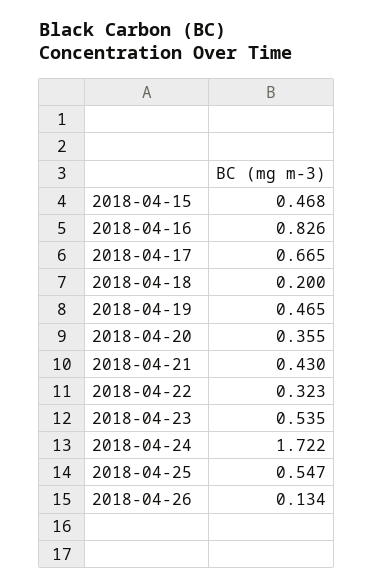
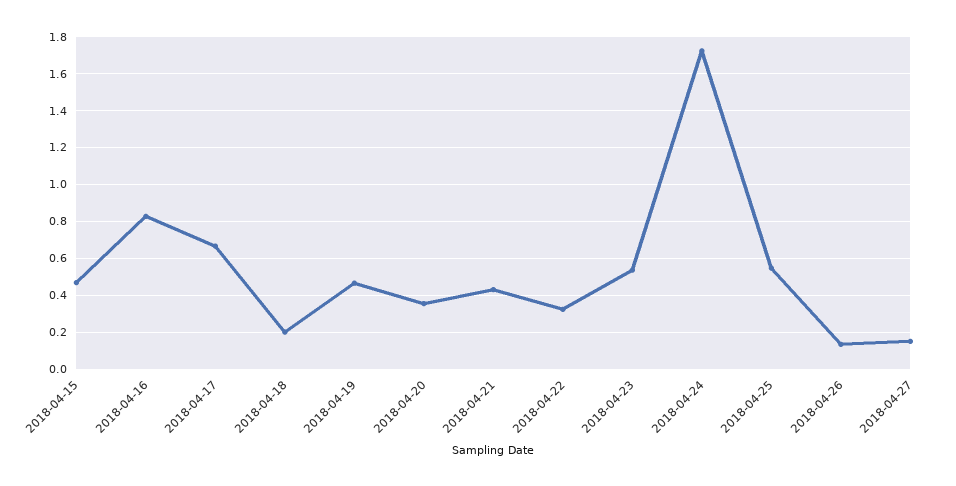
2018-04-27: none -> 0.15

